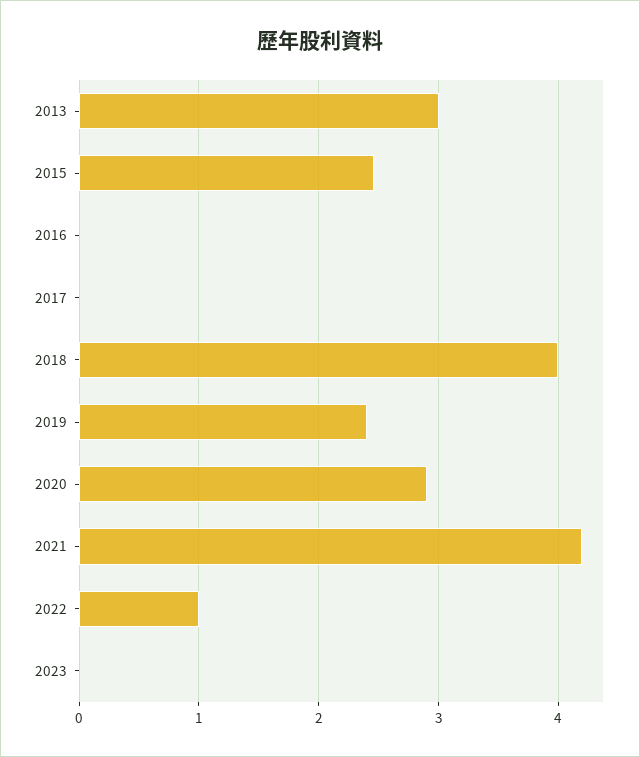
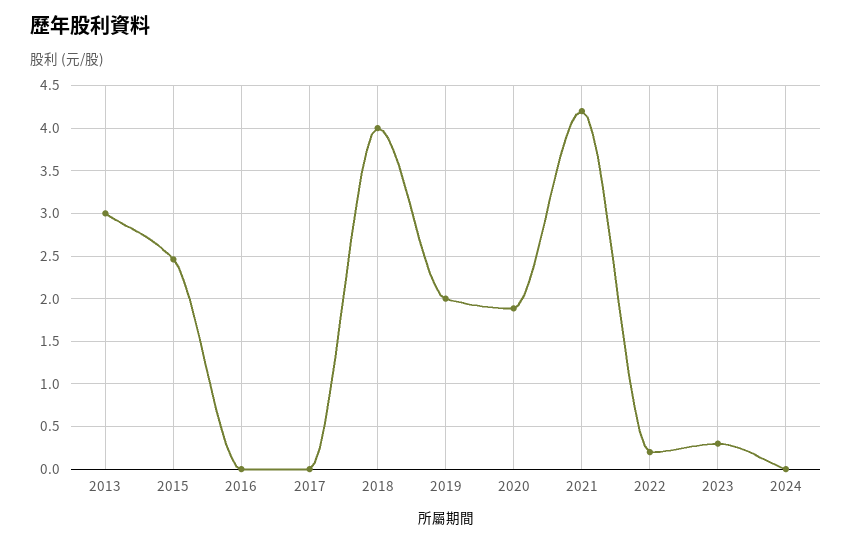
2019: 2.4 -> 2
2020: 2.9 -> 1.9
2022: 1 -> 0.2
2023: 0 -> 0.3
2024: none -> 0

